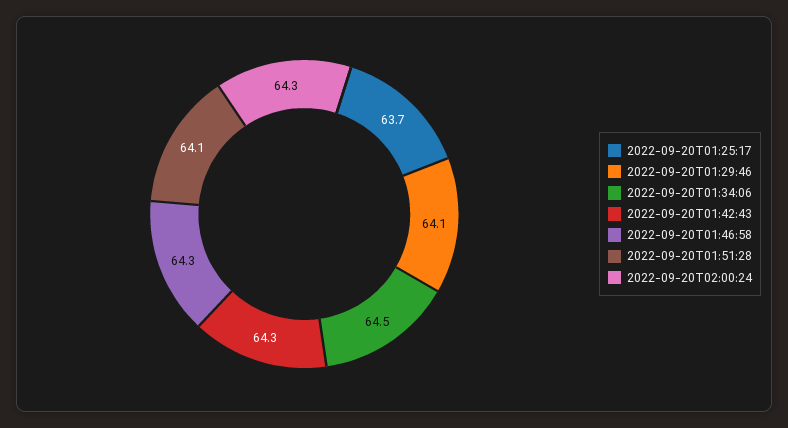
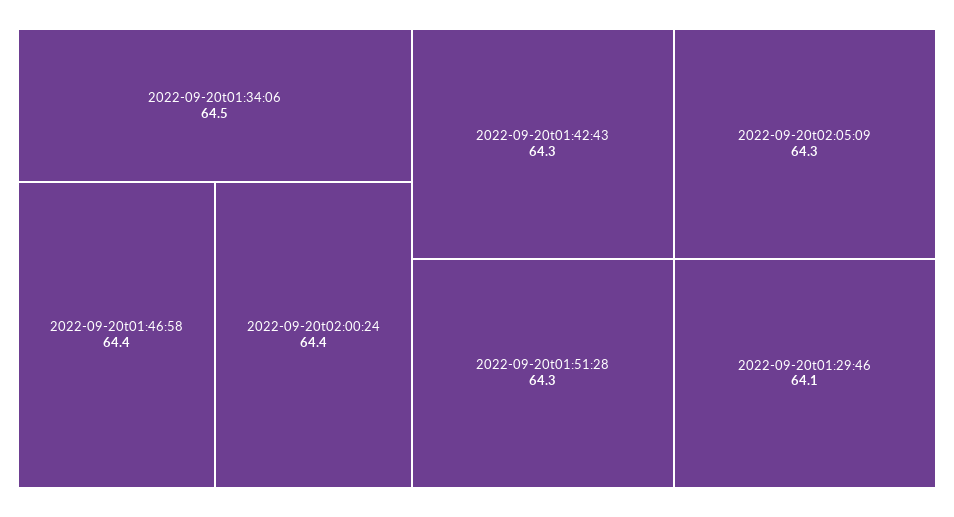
2022-09-20T01:25:17: 63.7 -> none
2022-09-20T01:46:58: 64.3 -> 64.4
2022-09-20T01:51:28: 64.1 -> 64.3
2022-09-20T02:00:24: 64.3 -> 64.4
2022-09-20t02:05:09: none -> 64.3

